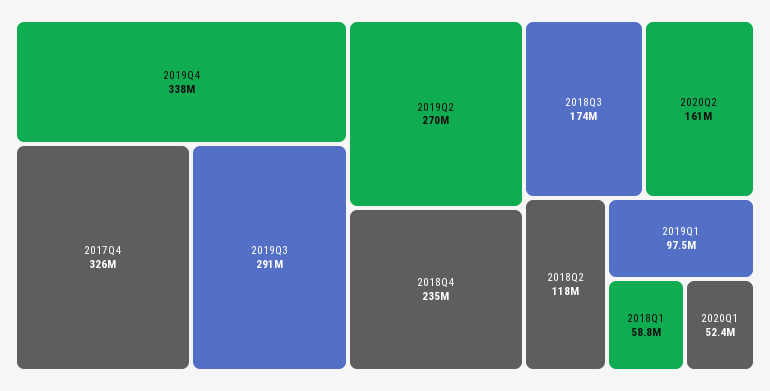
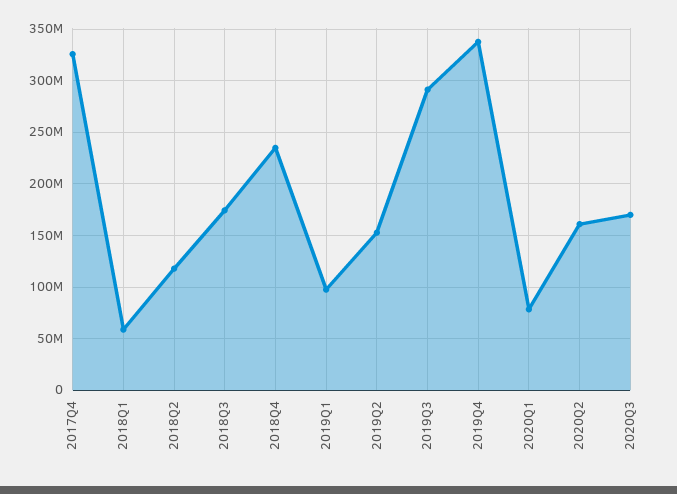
2019Q2: 270000000 -> 150000000
2020Q1: 52400000 -> 80000000
2020Q3: none -> 170000000

